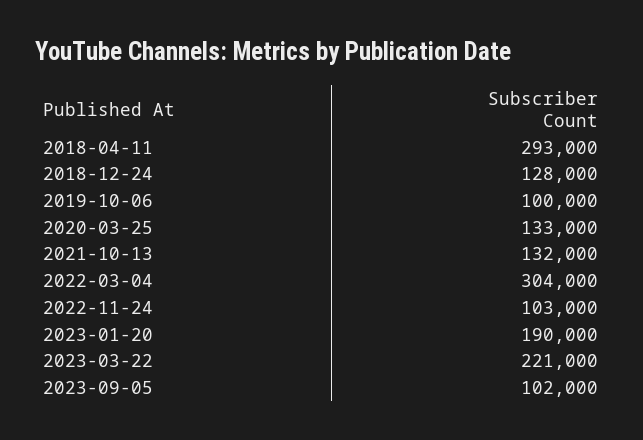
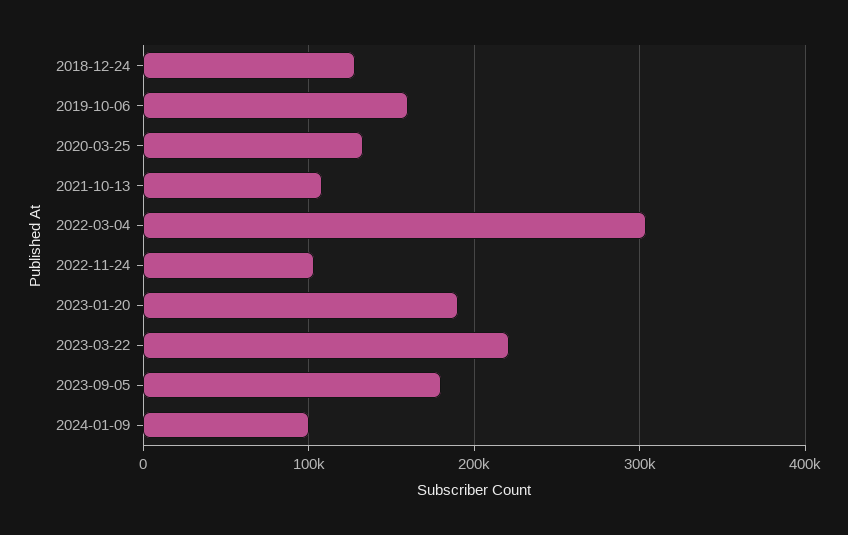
2018-04-11: 293000 -> none
2019-10-06: 100000 -> 160000
2021-10-13: 132000 -> 110000
2023-09-05: 102000 -> 180000
2024-01-09: none -> 100000

